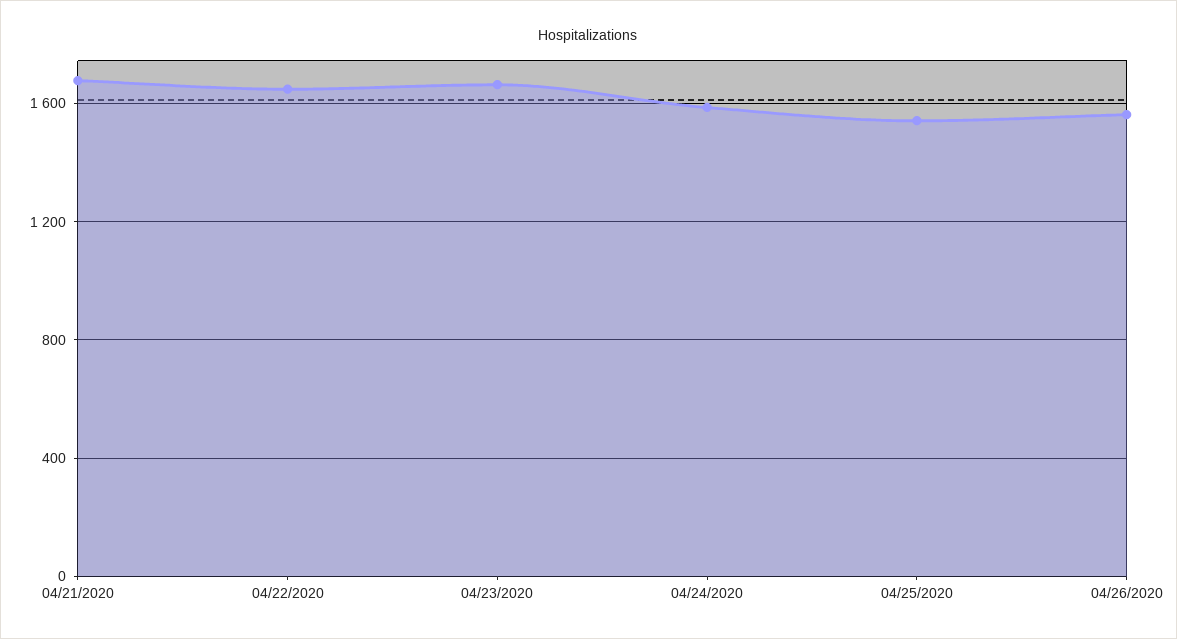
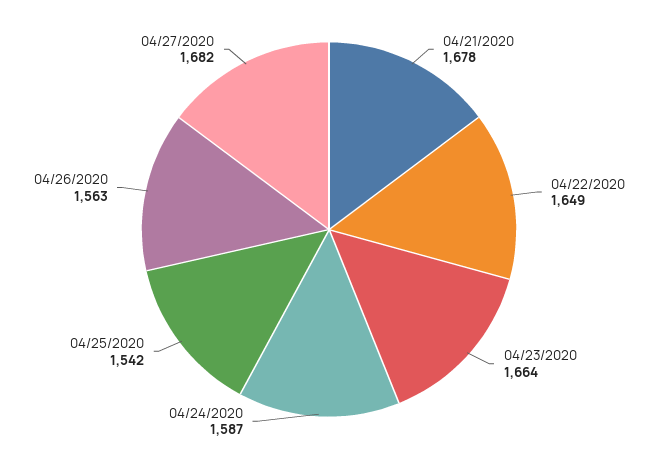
04/27/2020: none -> 1682

